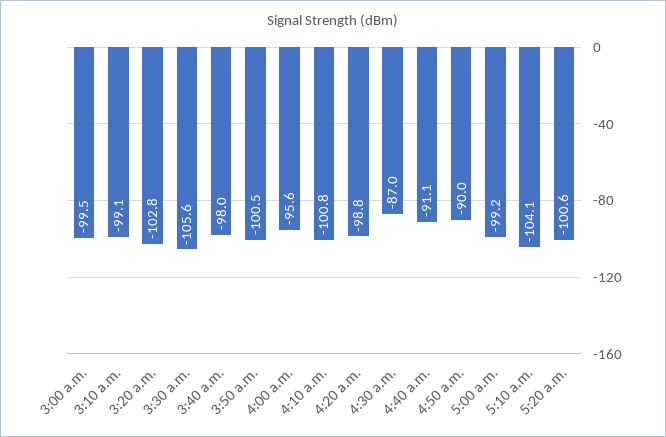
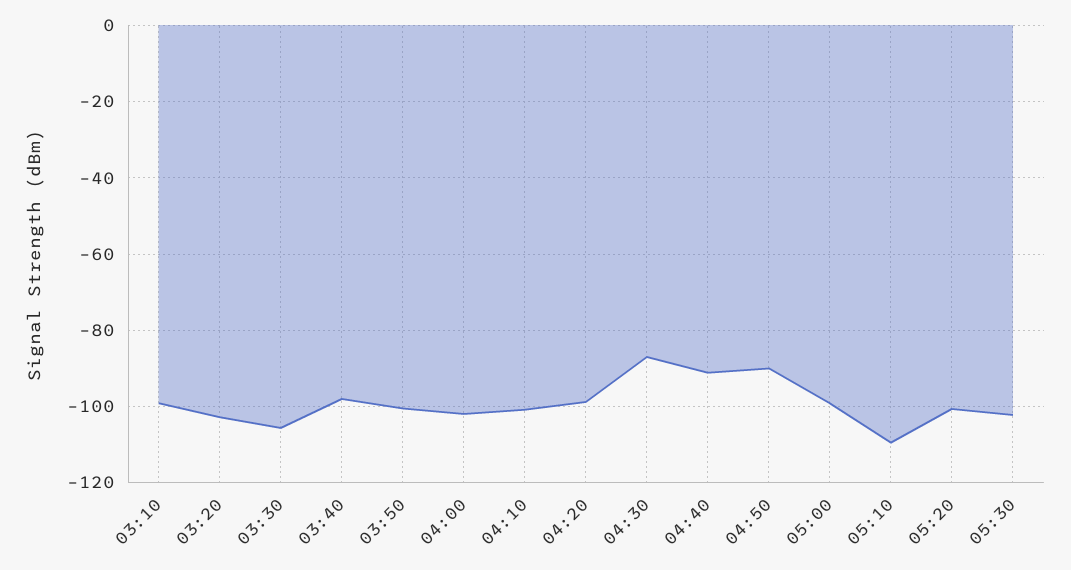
3:00 a.m.: -99.5 -> none
4:00 a.m.: -95.6 -> -102
5:10 a.m.: -104.1 -> -110
05:30: none -> -102

